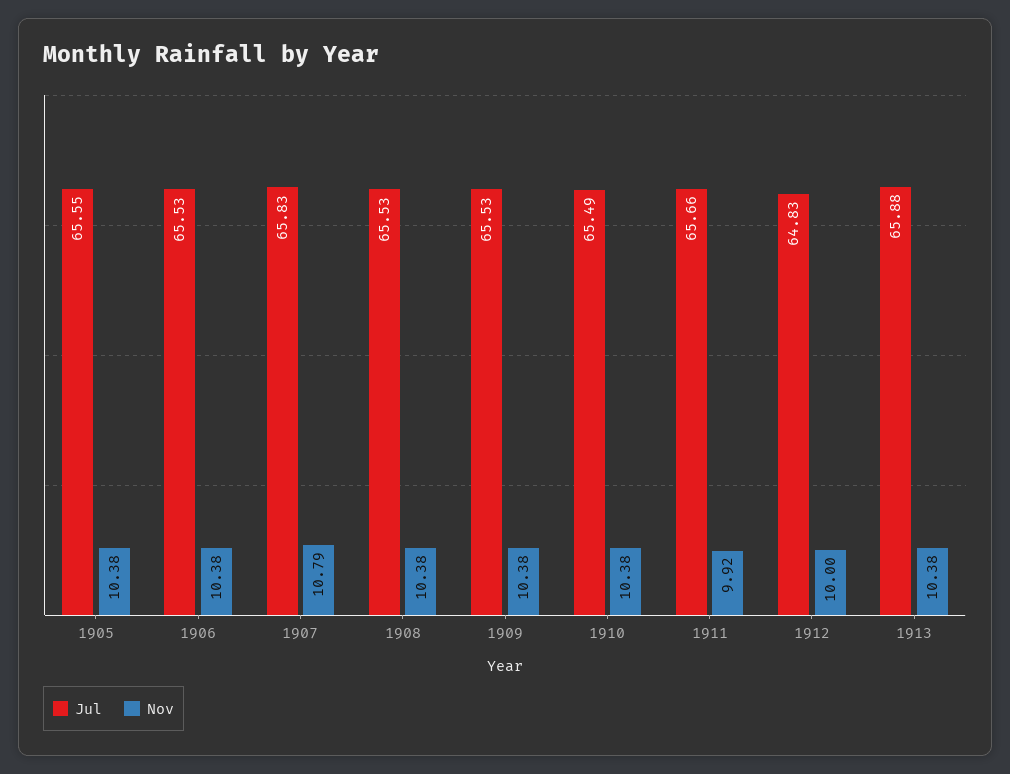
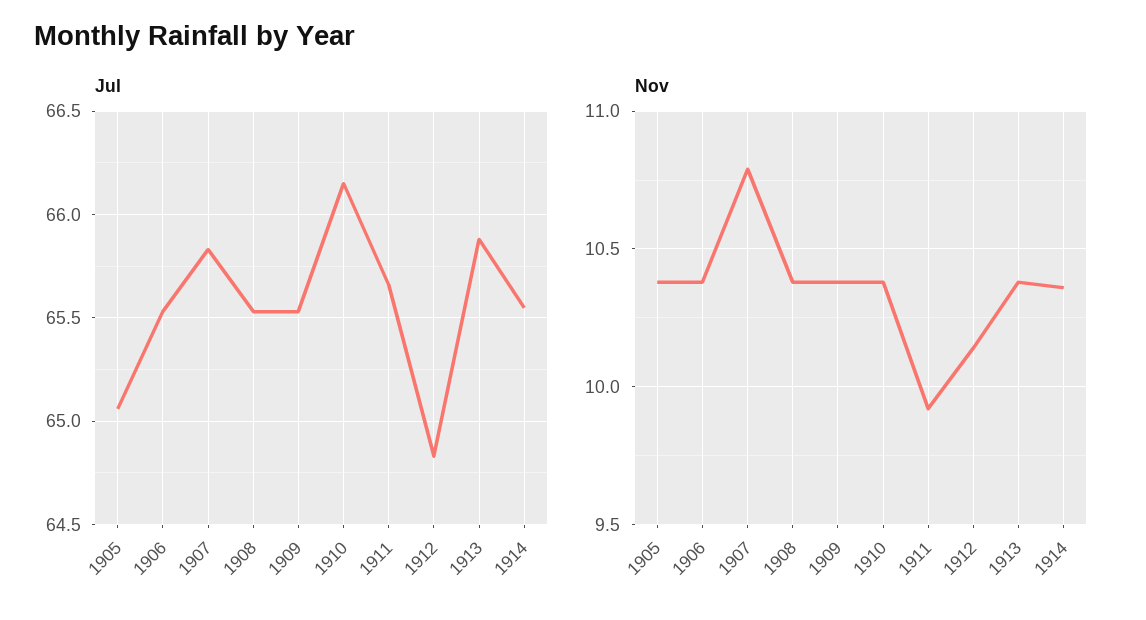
Jul, 1905: 65.55 -> 65.05
Jul, 1910: 65.49 -> 66.15
Nov, 1912: 10 -> 10.15
Jul, 1914: none -> 65.55
Nov, 1914: none -> 10.35

